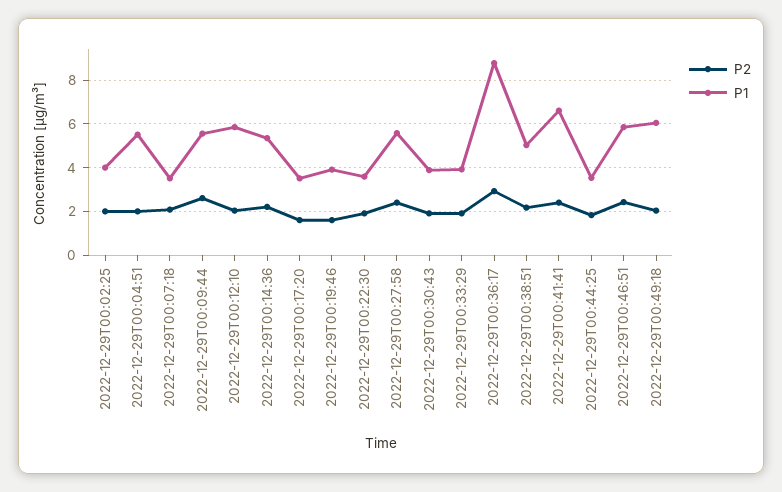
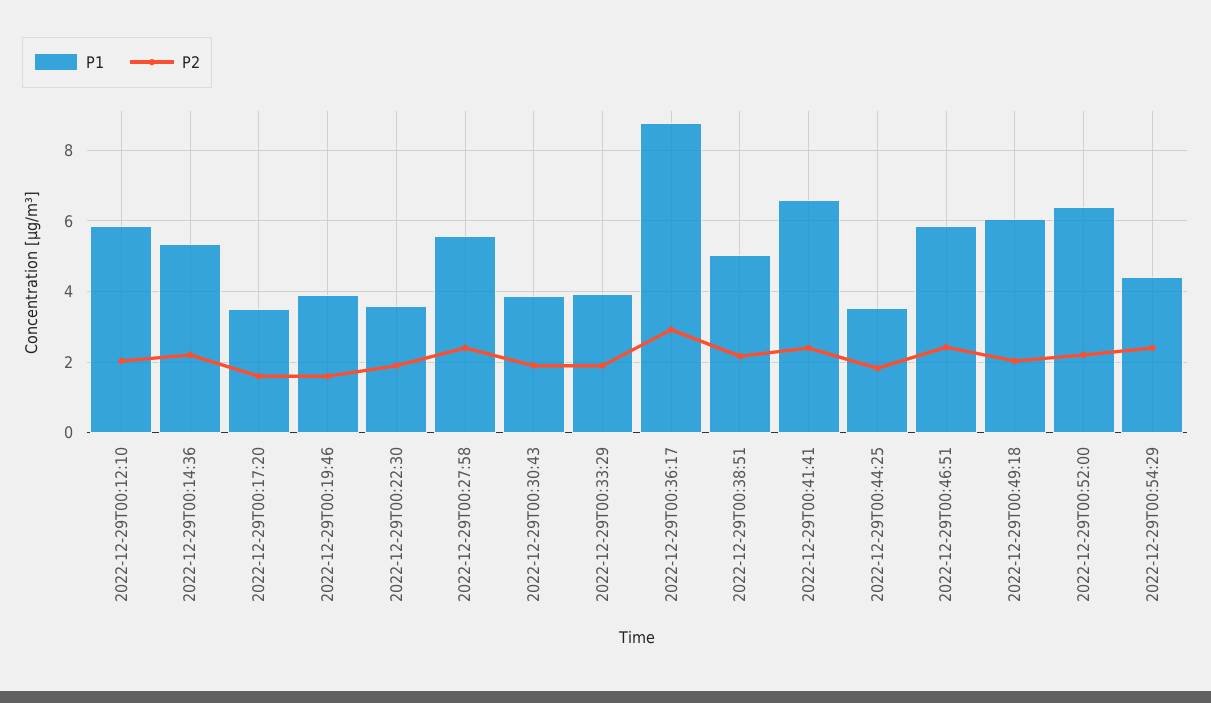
P2, 2022-12-29T00:02:25: 2 -> none
P1, 2022-12-29T00:02:25: 4 -> none
P2, 2022-12-29T00:04:51: 2 -> none
P1, 2022-12-29T00:04:51: 5.5 -> none
P2, 2022-12-29T00:07:18: 2 -> none
P1, 2022-12-29T00:07:18: 3.5 -> none
P2, 2022-12-29T00:09:44: 2.5 -> none
P1, 2022-12-29T00:09:44: 5.5 -> none
P1, 2022-12-29T00:52:00: none -> 6.4
P2, 2022-12-29T00:52:00: none -> 2.2
P1, 2022-12-29T00:54:29: none -> 4.4
P2, 2022-12-29T00:54:29: none -> 2.4

